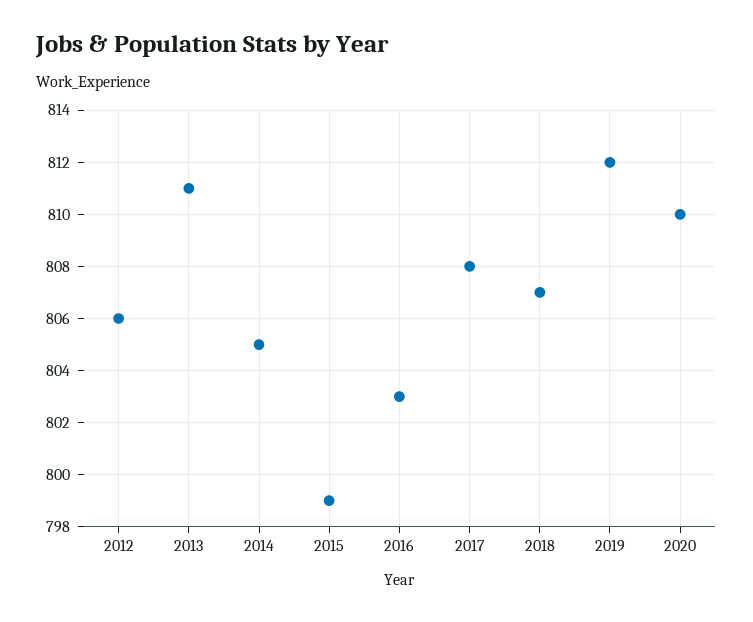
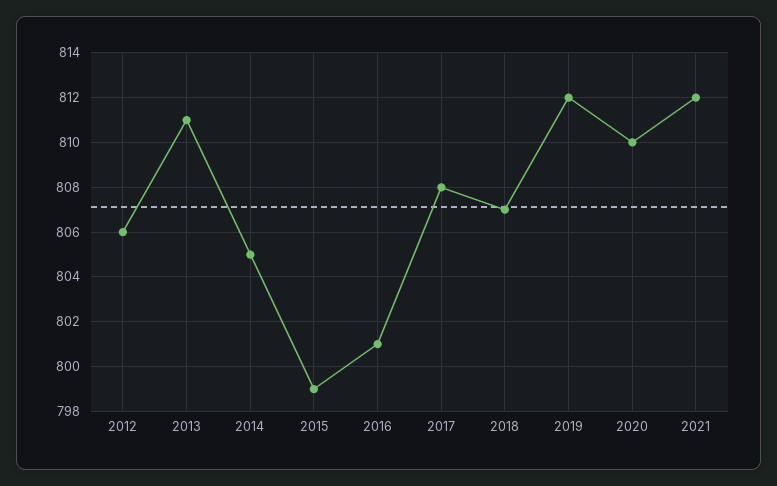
2016: 803 -> 801
2021: none -> 812

